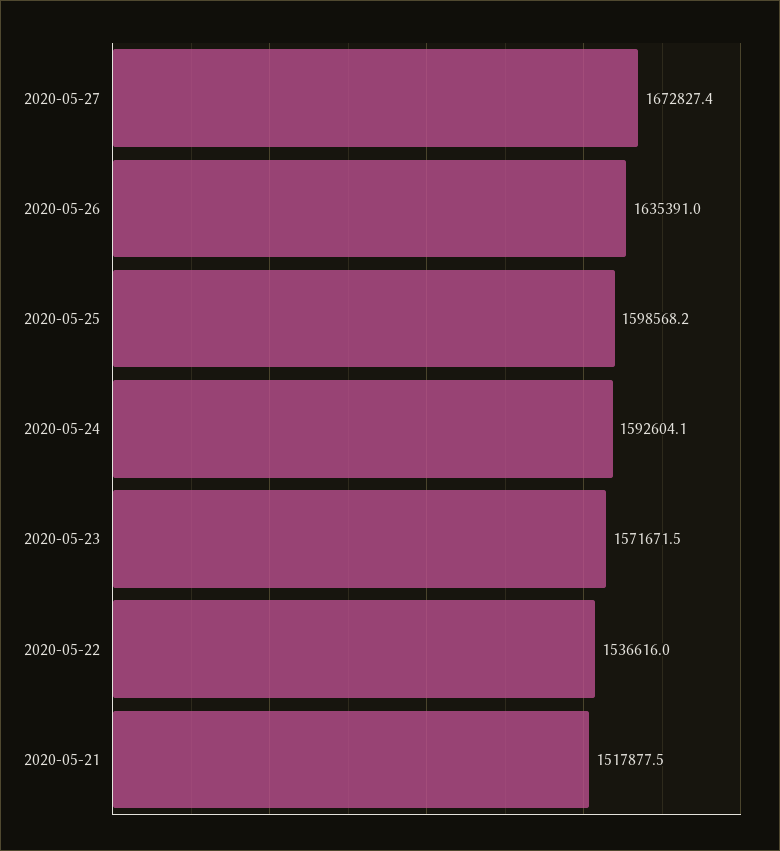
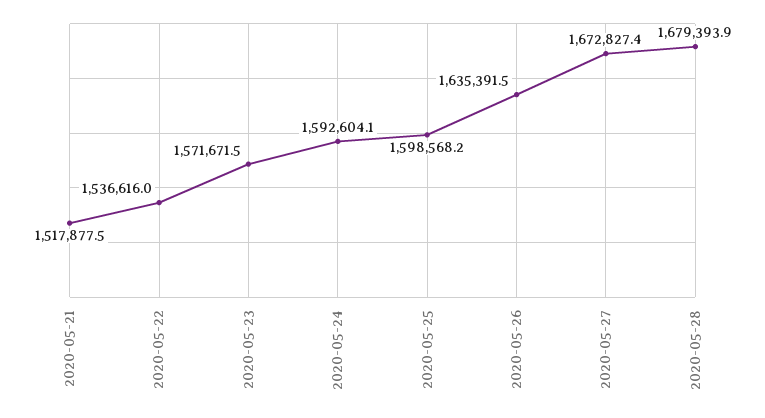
2020-05-26: 1635391 -> 1635391.5
2020-05-28: none -> 1679393.9

